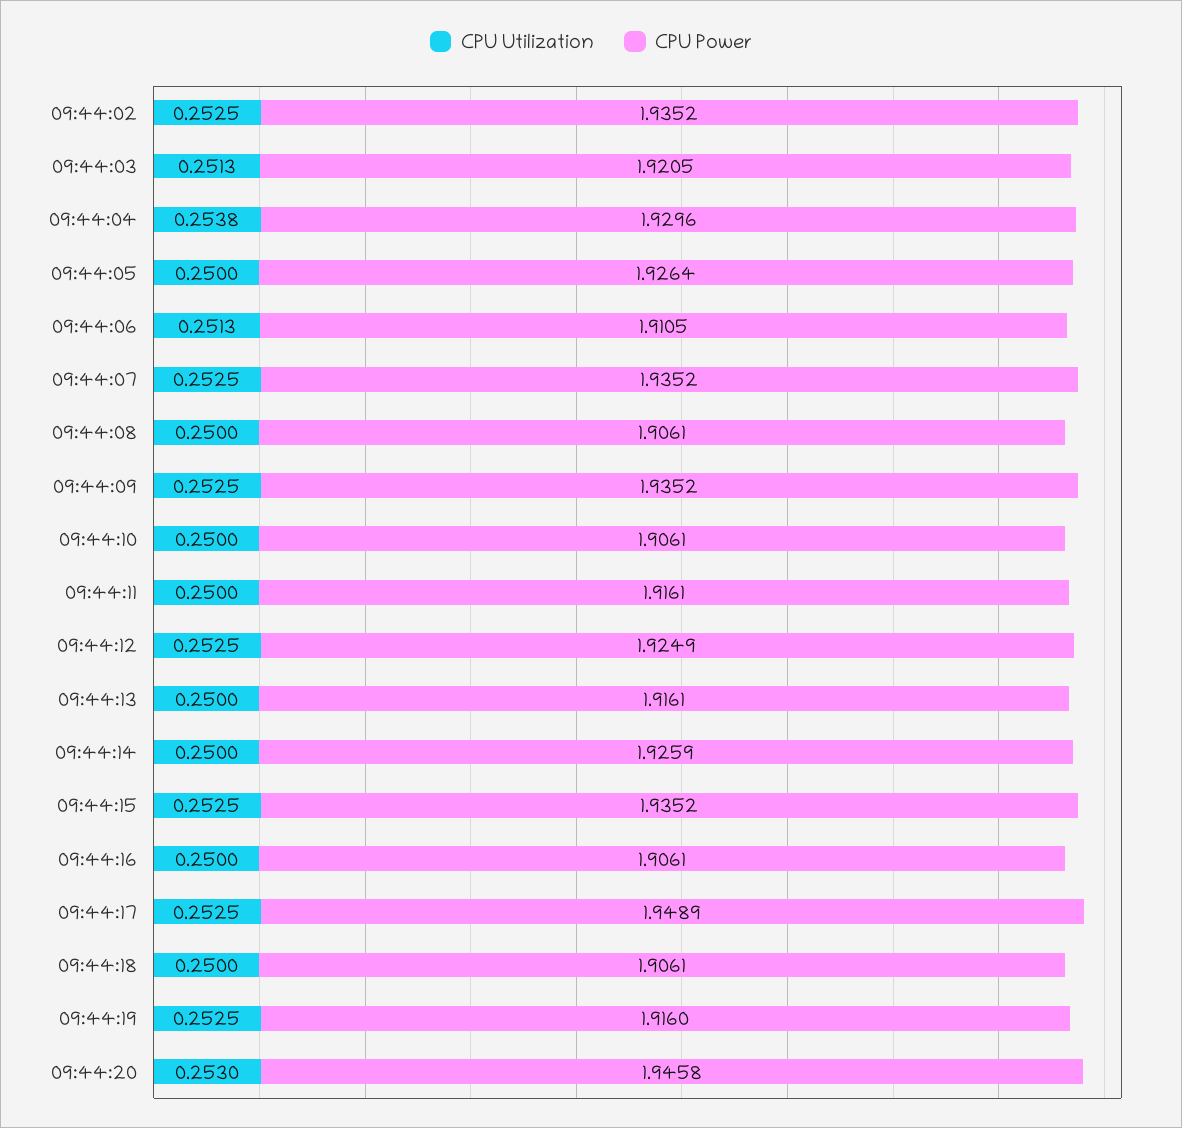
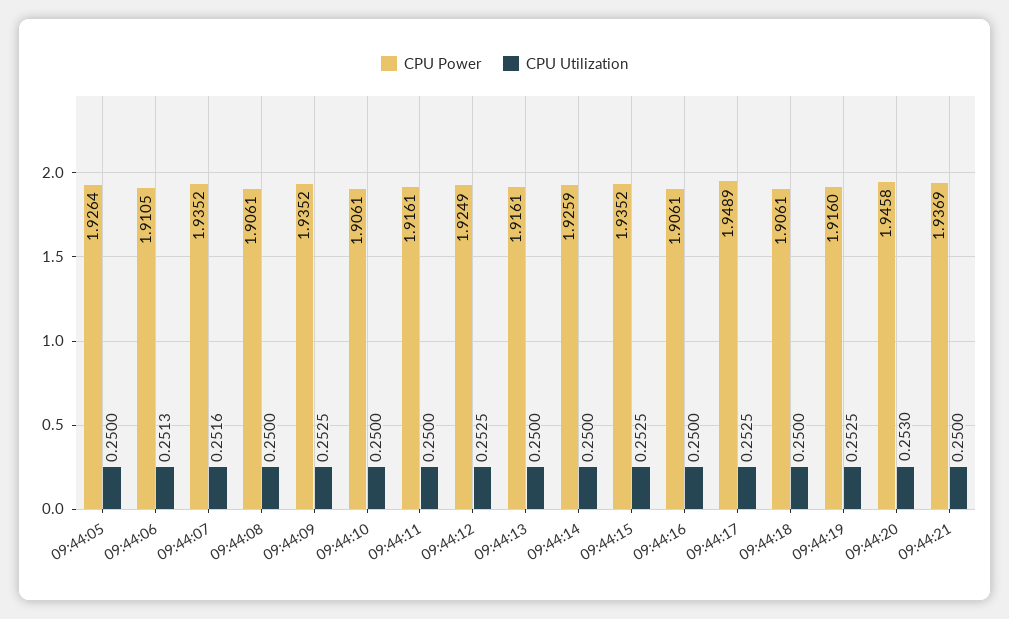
CPU Utilization, 09:44:02: 0.2525 -> none
CPU Power, 09:44:02: 1.9352 -> none
CPU Utilization, 09:44:03: 0.2513 -> none
CPU Power, 09:44:03: 1.9205 -> none
CPU Utilization, 09:44:04: 0.2538 -> none
CPU Power, 09:44:04: 1.9296 -> none
CPU Utilization, 09:44:07: 0.2525 -> 0.2516
CPU Power, 09:44:21: none -> 1.9369
CPU Utilization, 09:44:21: none -> 0.25

